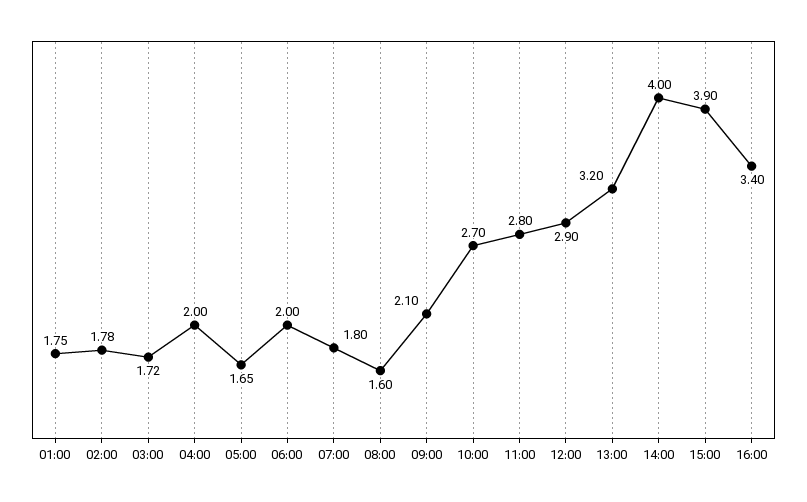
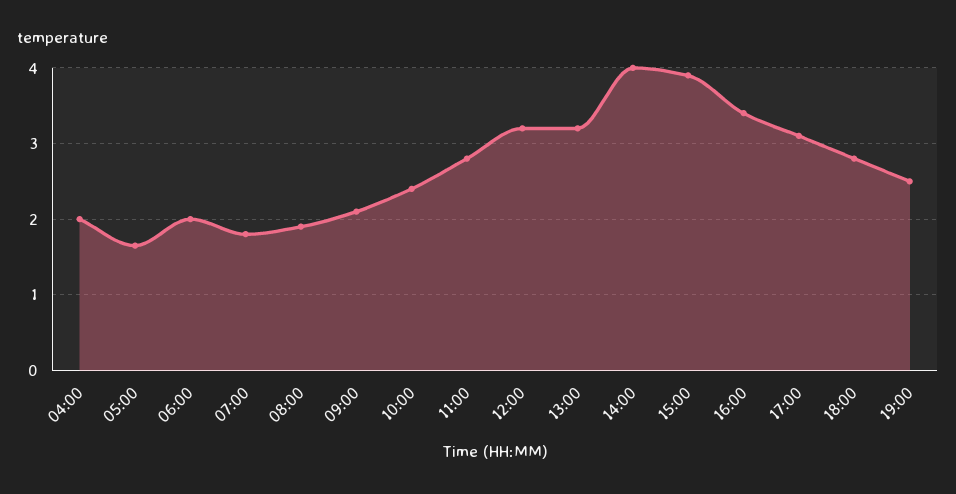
01:00: 1.75 -> none
02:00: 1.78 -> none
03:00: 1.72 -> none
08:00: 1.6 -> 1.9
10:00: 2.7 -> 2.4
12:00: 2.9 -> 3.2
17:00: none -> 3.1
18:00: none -> 2.8
19:00: none -> 2.5

